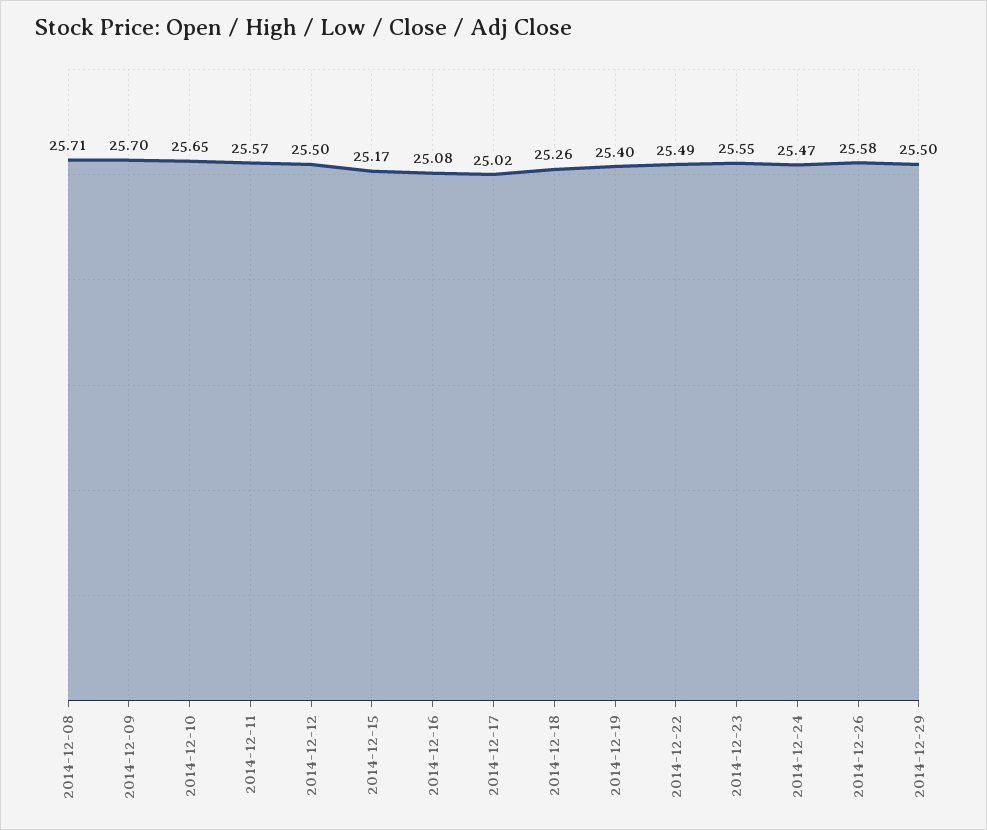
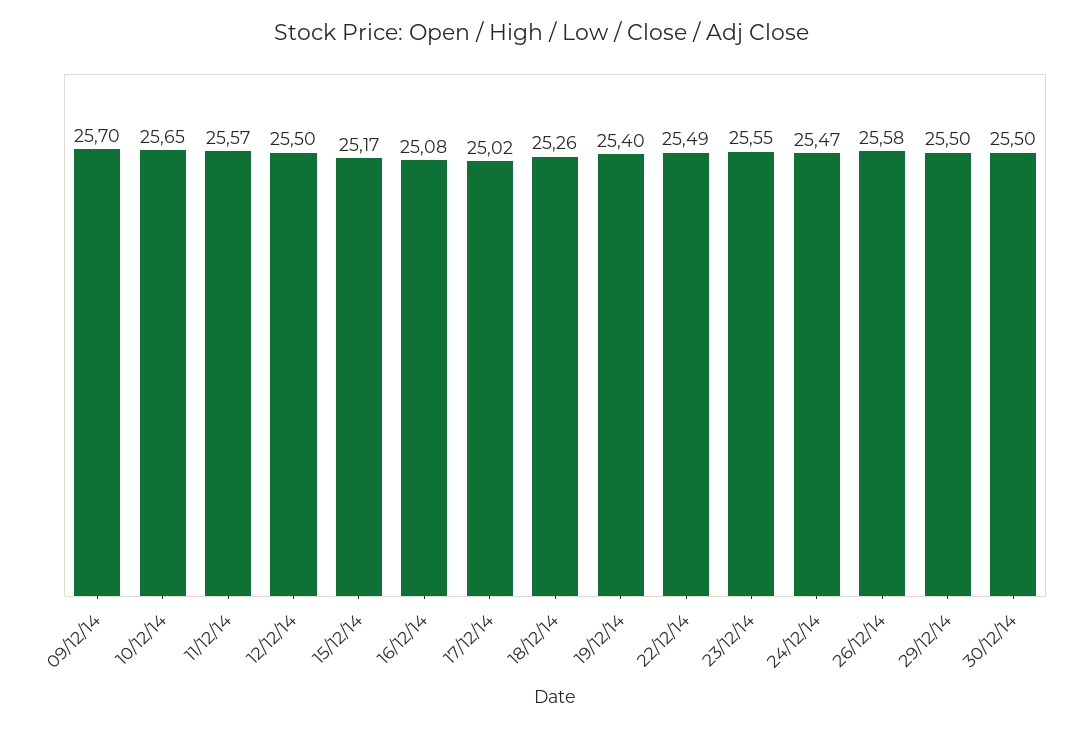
2014-12-08: 25.71 -> none
30/12/14: none -> 25.5

